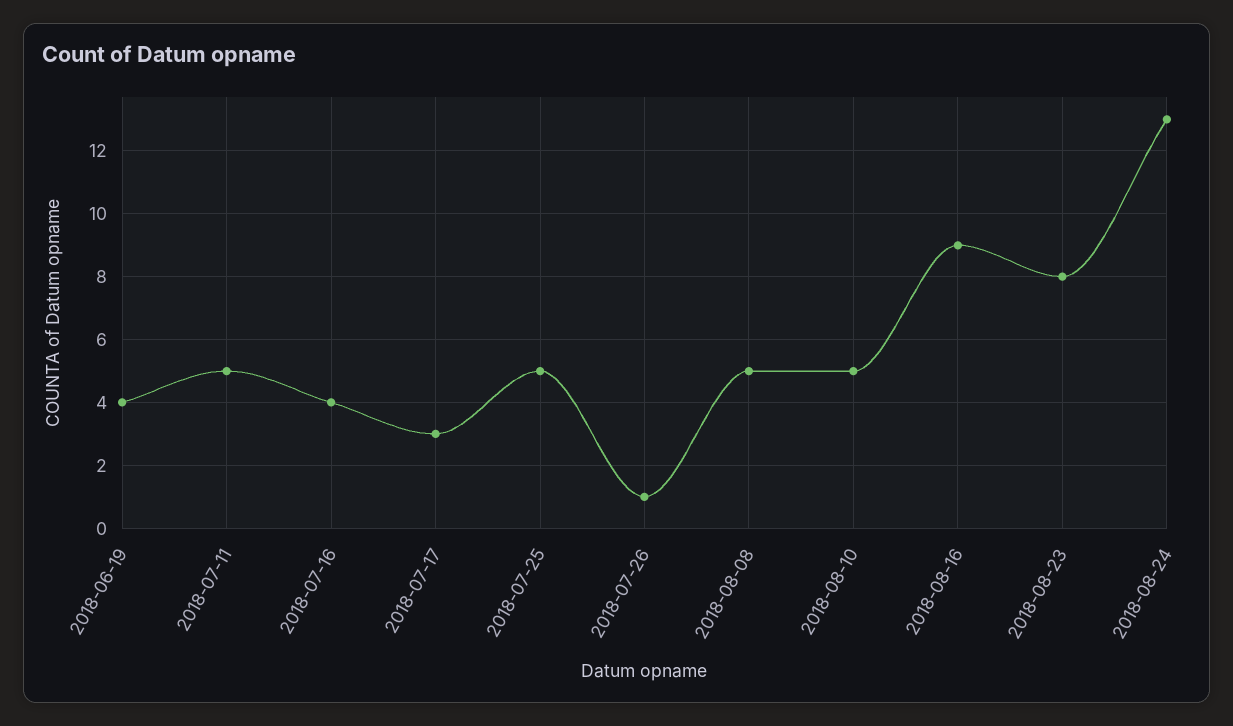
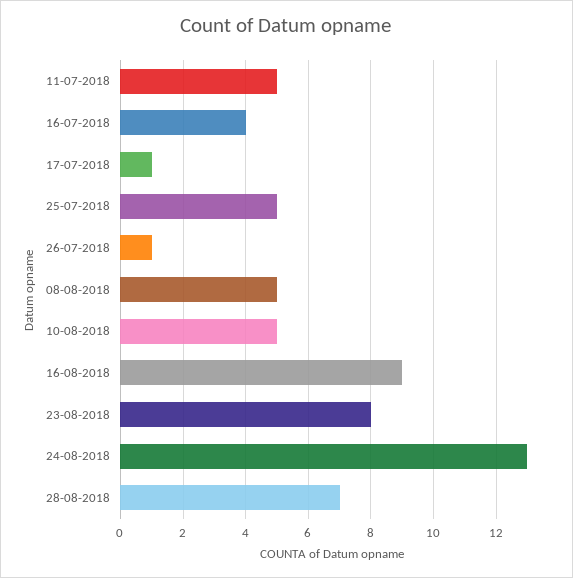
2018-06-19: 4 -> none
2018-07-17: 3 -> 1
28-08-2018: none -> 7

